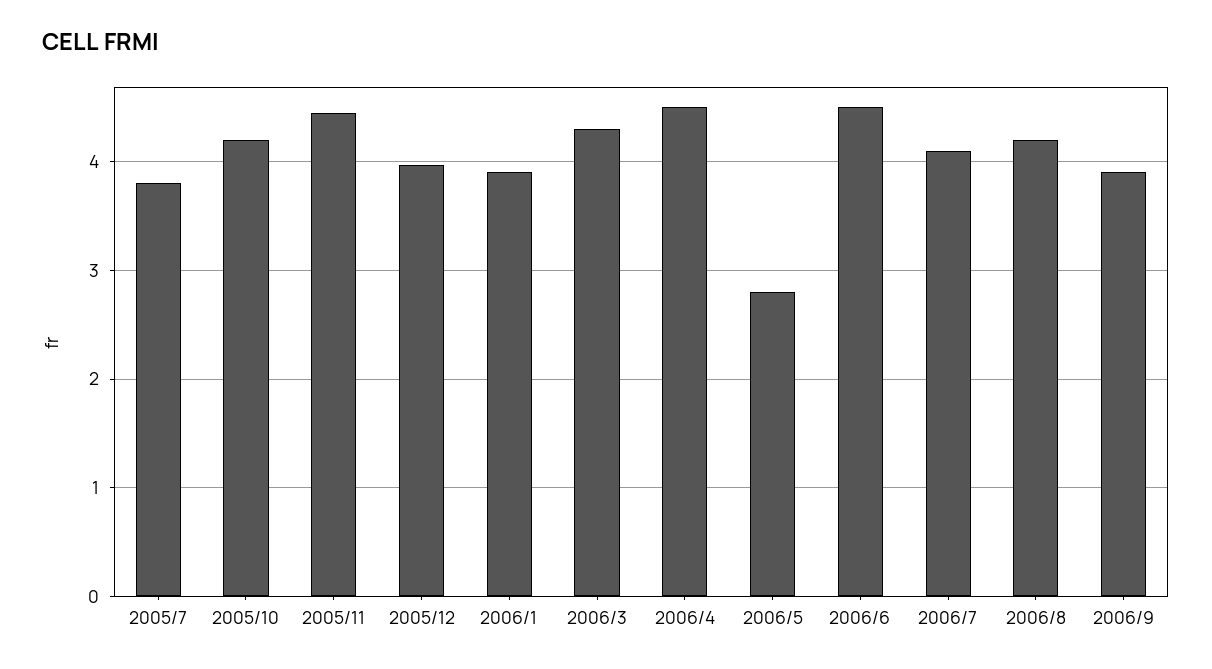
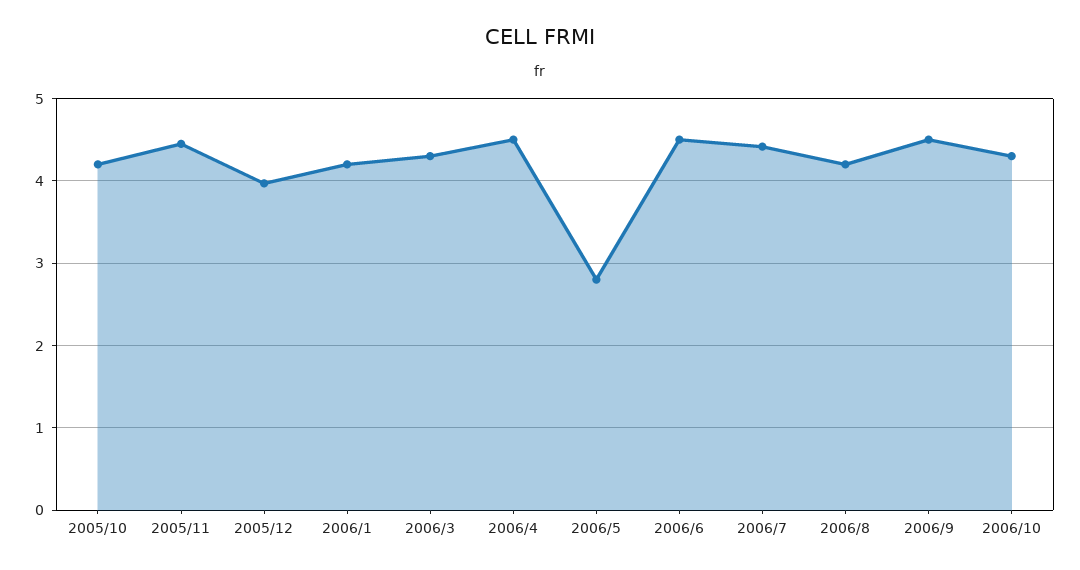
2005/7: 3.8 -> none
2006/1: 3.9 -> 4.2
2006/7: 4.1 -> 4.4
2006/9: 3.9 -> 4.5
2006/10: none -> 4.3

